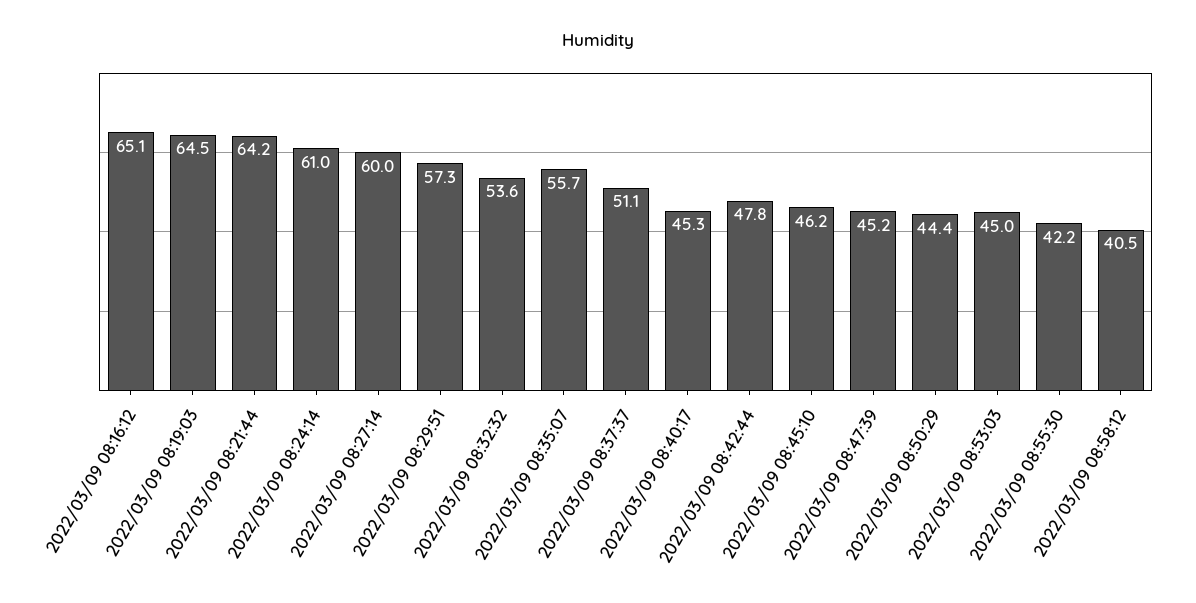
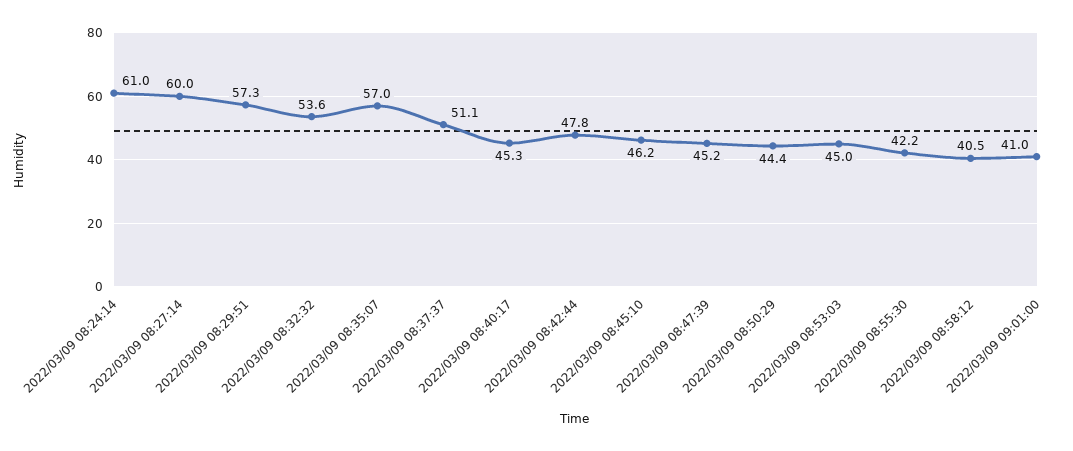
2022/03/09 08:16:12: 65.1 -> none
2022/03/09 08:19:03: 64.5 -> none
2022/03/09 08:21:44: 64.2 -> none
2022/03/09 08:35:07: 55.7 -> 57
2022/03/09 09:01:00: none -> 41

